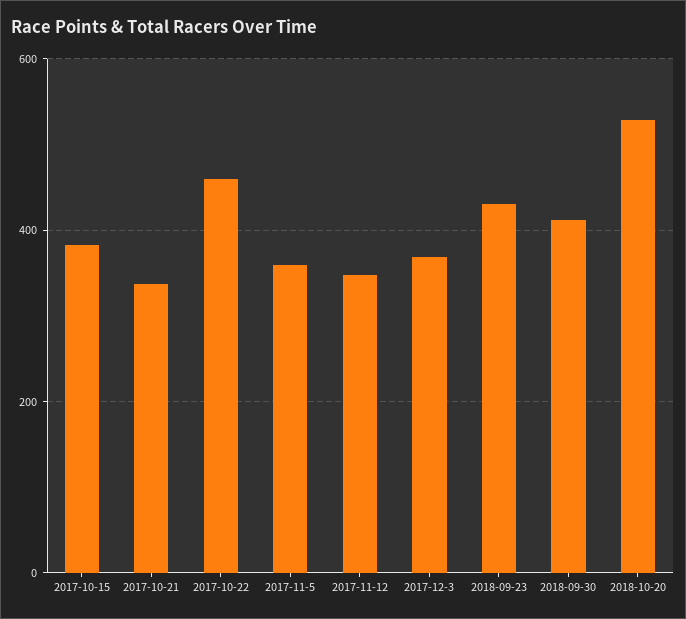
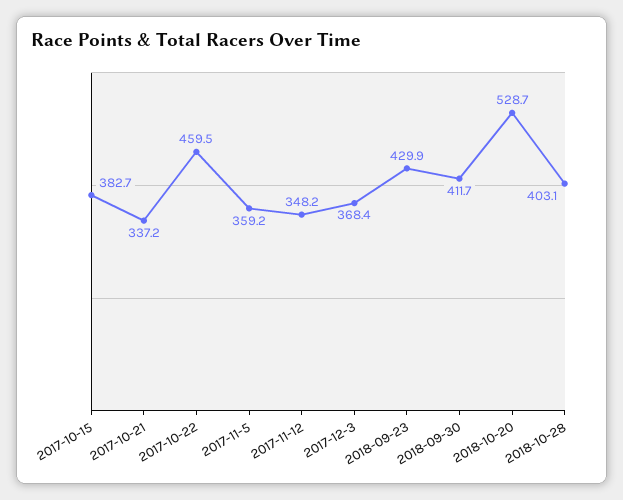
2018-10-28: none -> 403.1

